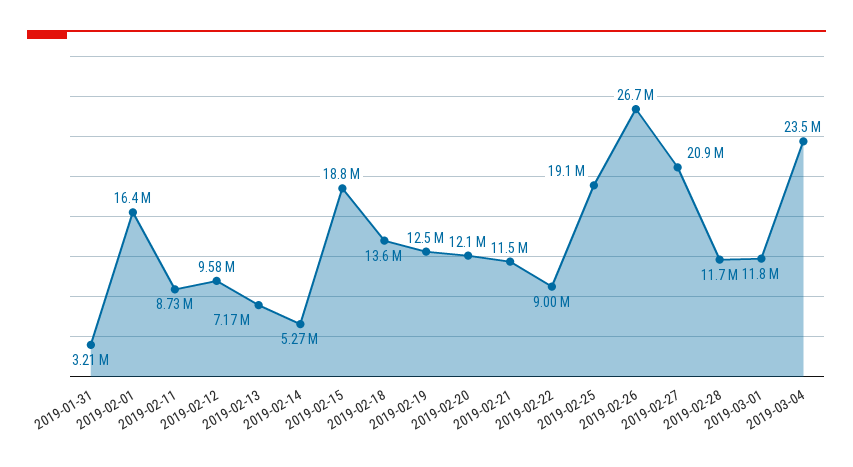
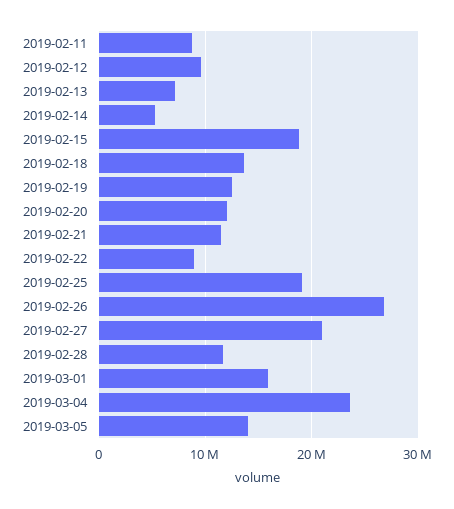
2019-01-31: 3210000 -> none
2019-02-01: 16400000 -> none
2019-03-01: 11800000 -> 16000000
2019-03-05: none -> 14000000

